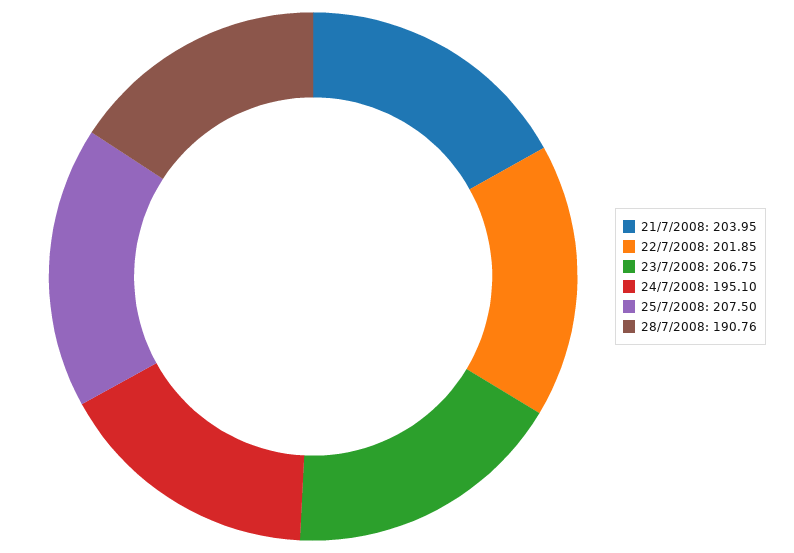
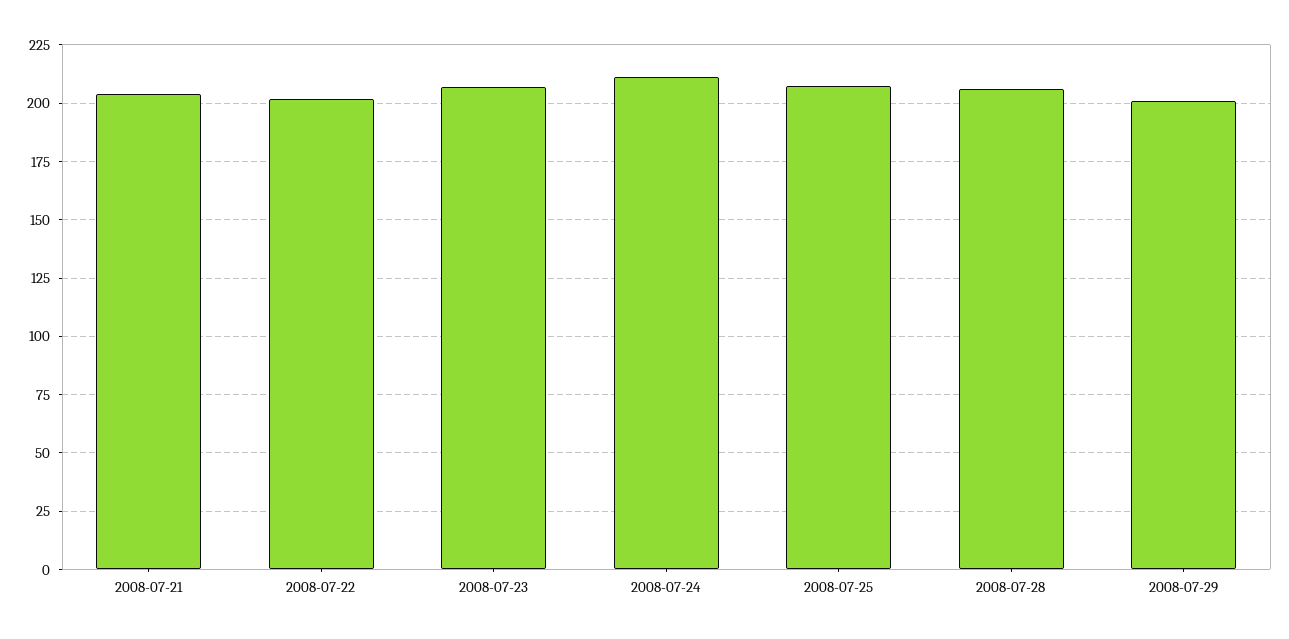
24/7/2008: 195.1 -> 210
28/7/2008: 190.76 -> 205
2008-07-29: none -> 200

